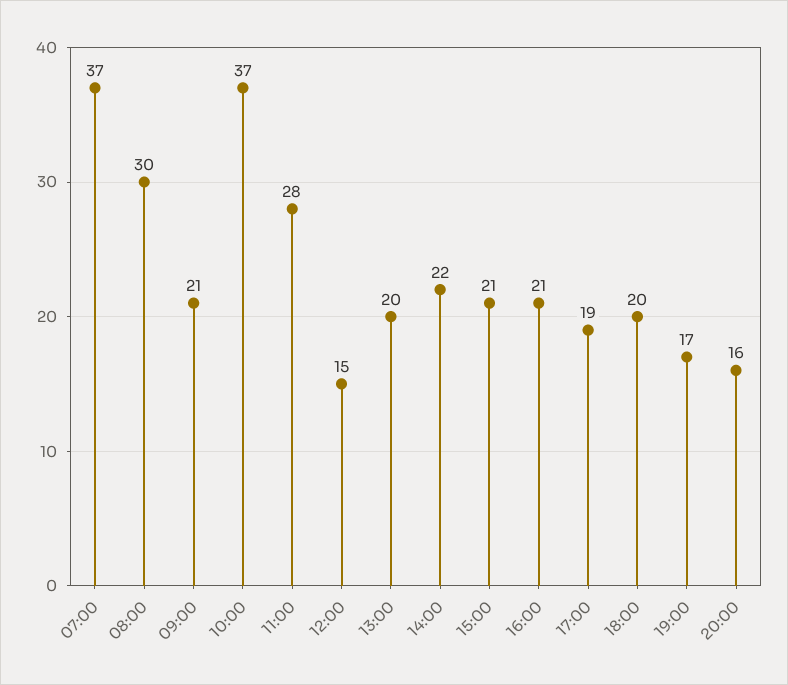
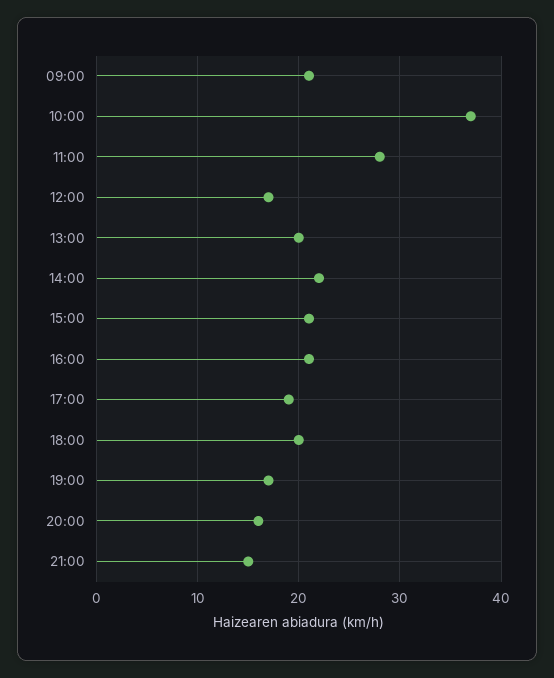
07:00: 37 -> none
08:00: 30 -> none
12:00: 15 -> 17
21:00: none -> 15

